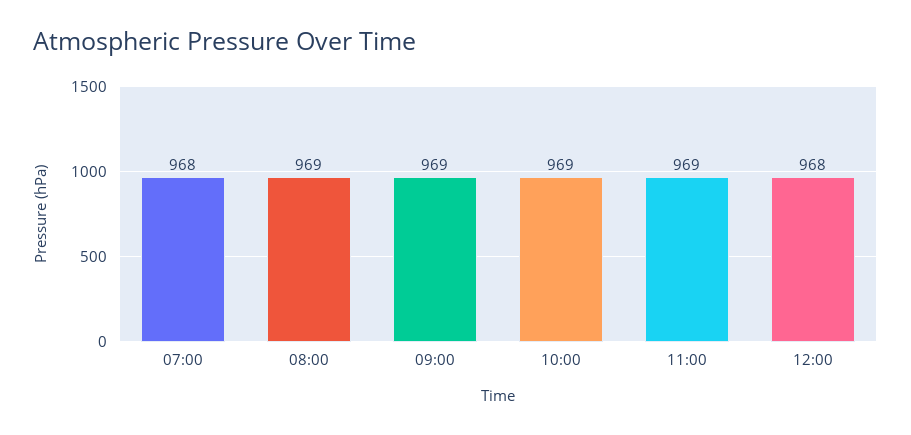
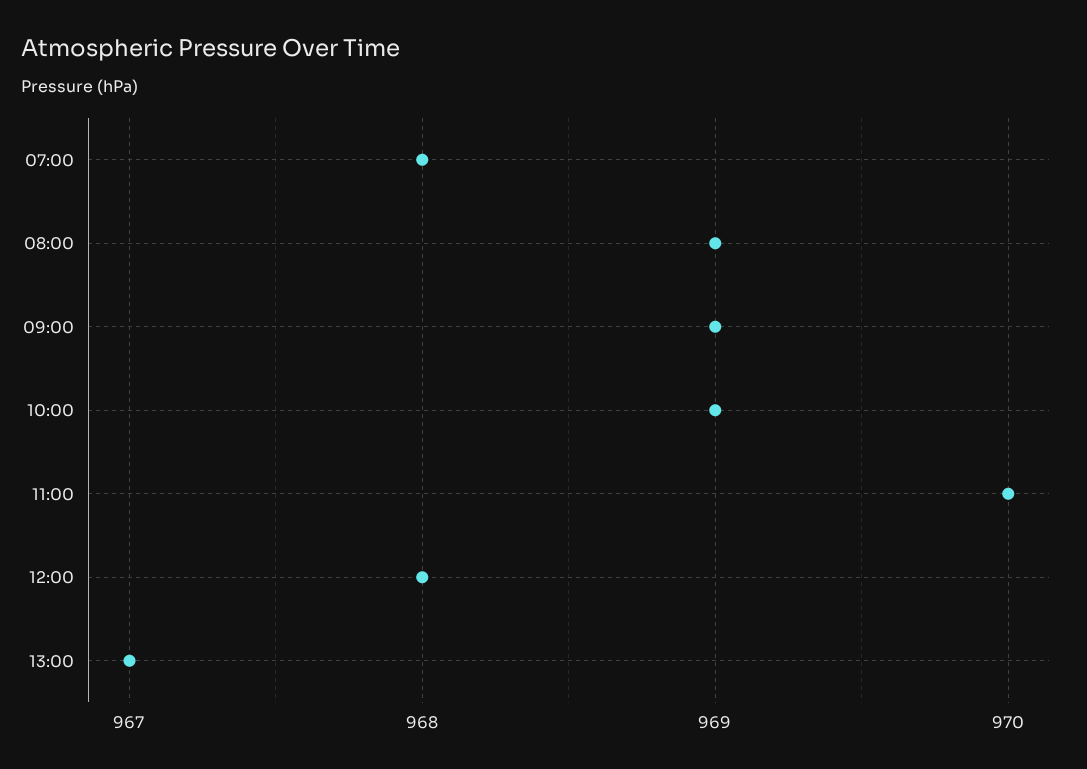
11:00: 969 -> 970
13:00: none -> 967

